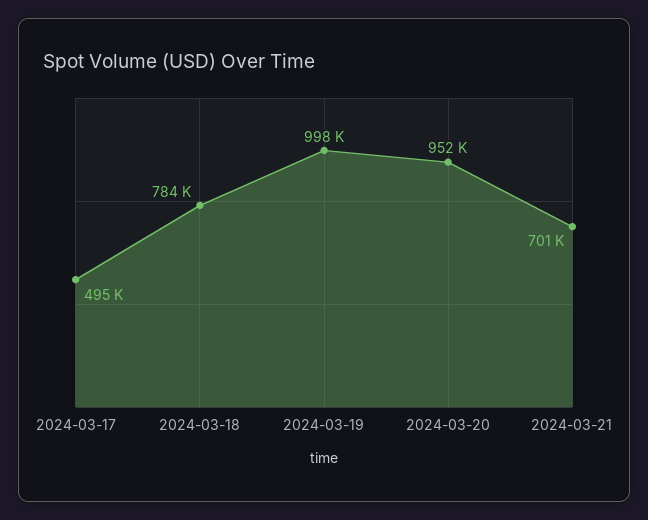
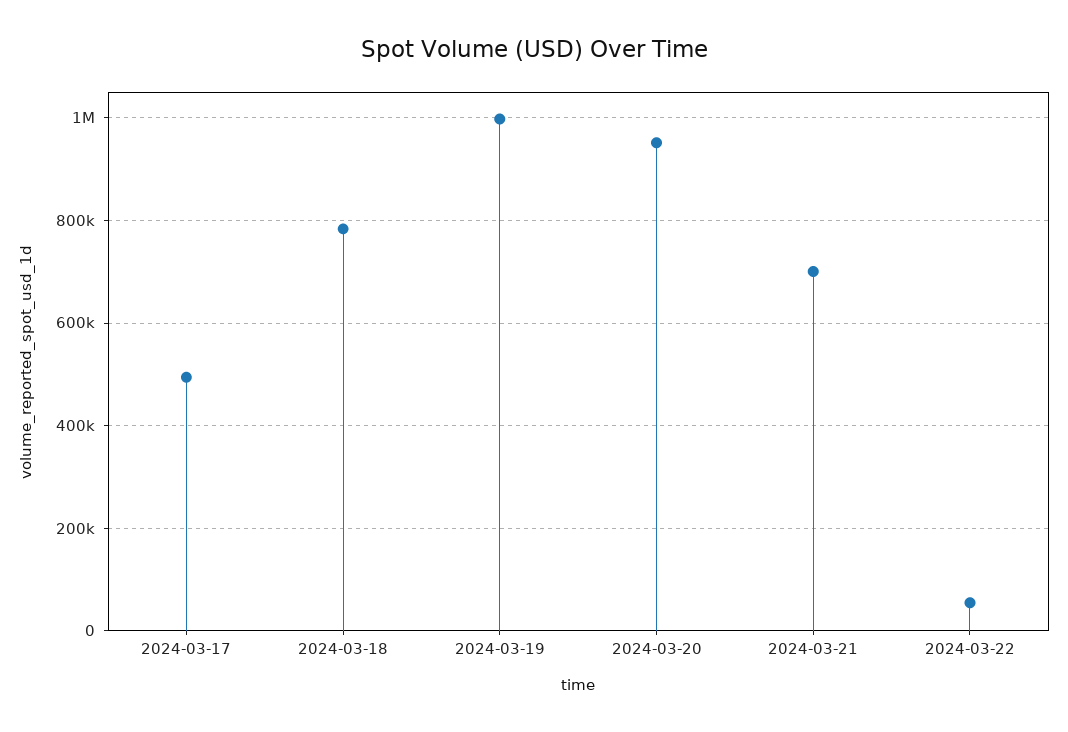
2024-03-22: none -> 60000

